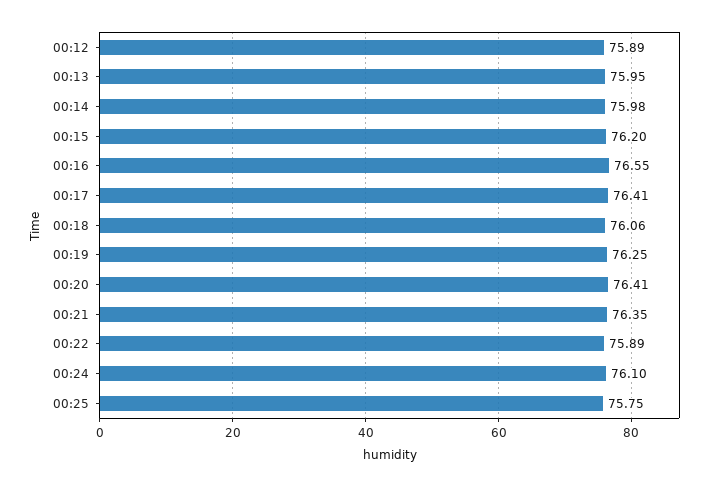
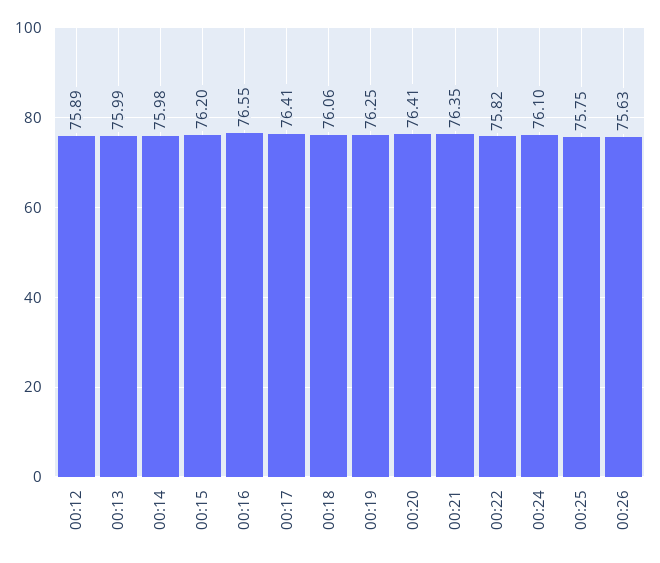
00:13: 75.95 -> 75.99
00:22: 75.89 -> 75.82
00:26: none -> 75.63

